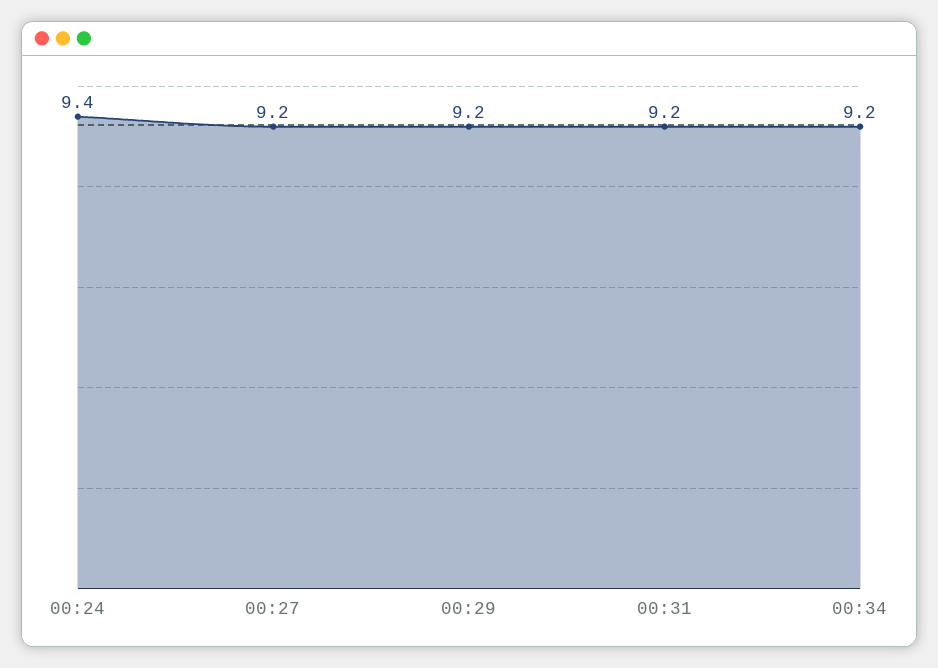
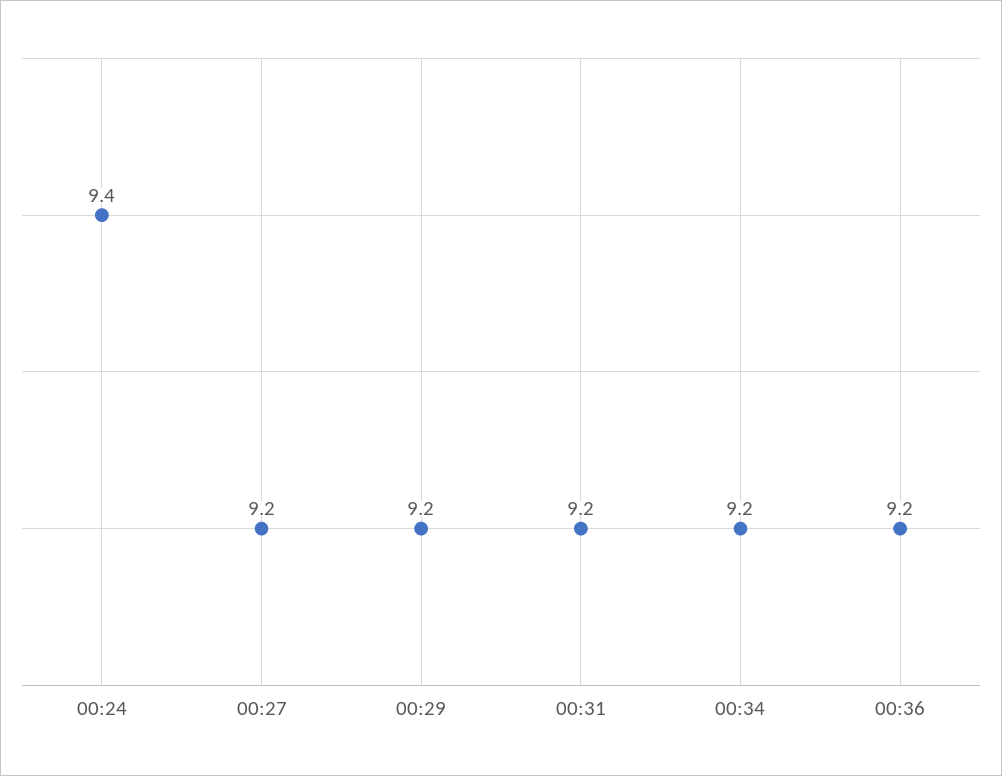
00:36: none -> 9.2

